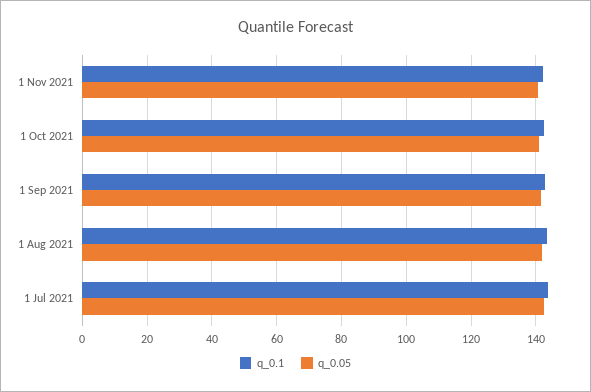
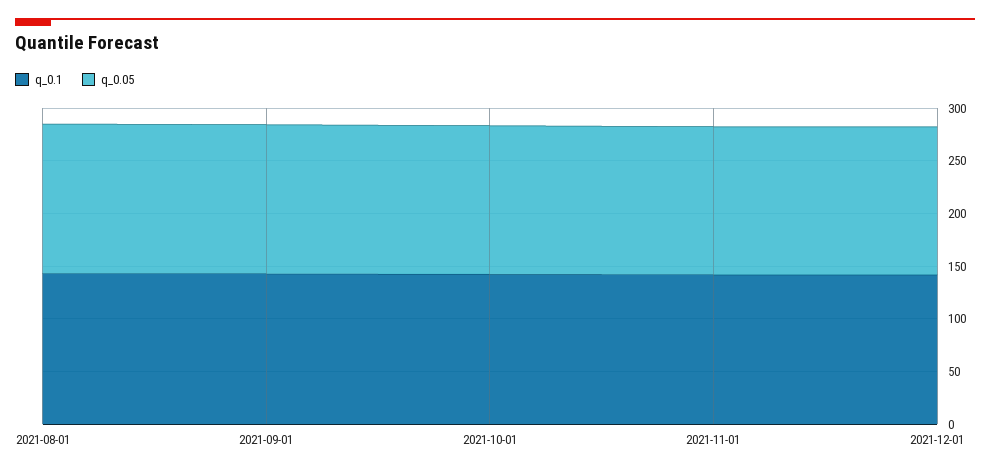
q_0.1, 1 Jul 2021: 144 -> none
q_0.05, 1 Jul 2021: 142 -> none
q_0.1, 2021-12-01: none -> 140
q_0.05, 2021-12-01: none -> 140

